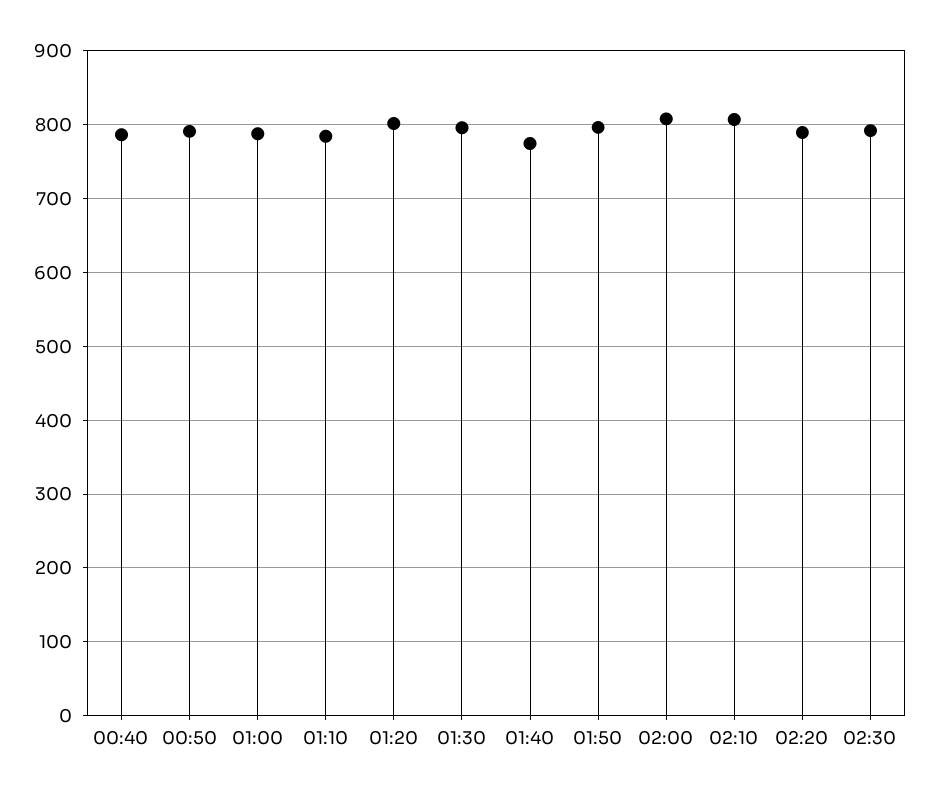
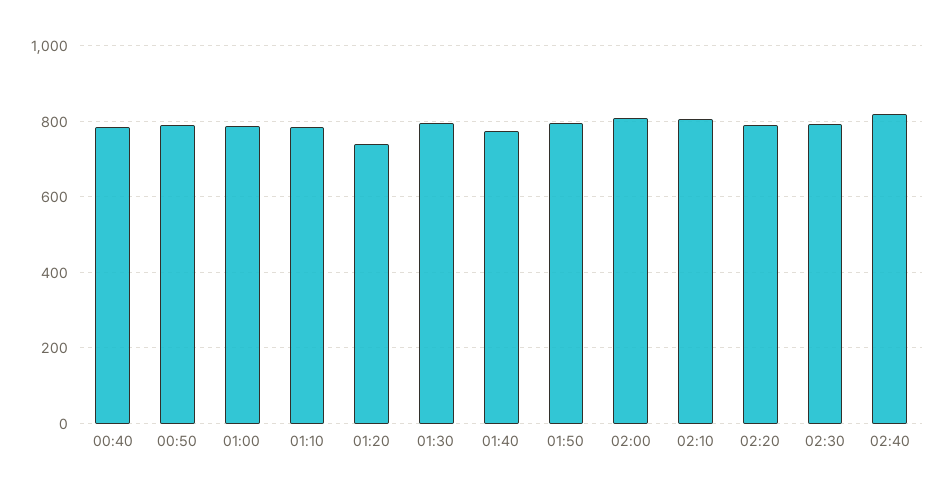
01:20: 800 -> 740
02:40: none -> 820

